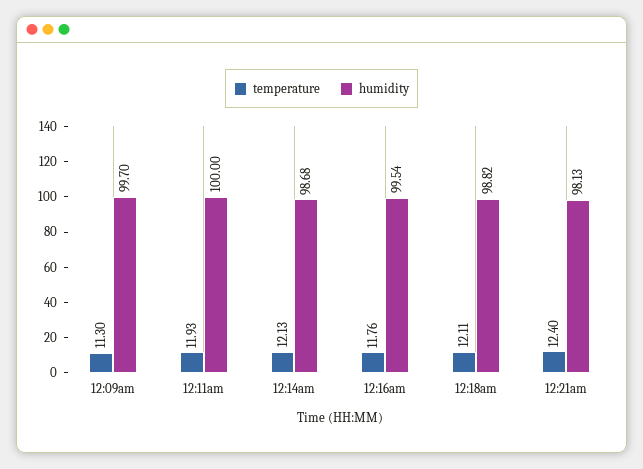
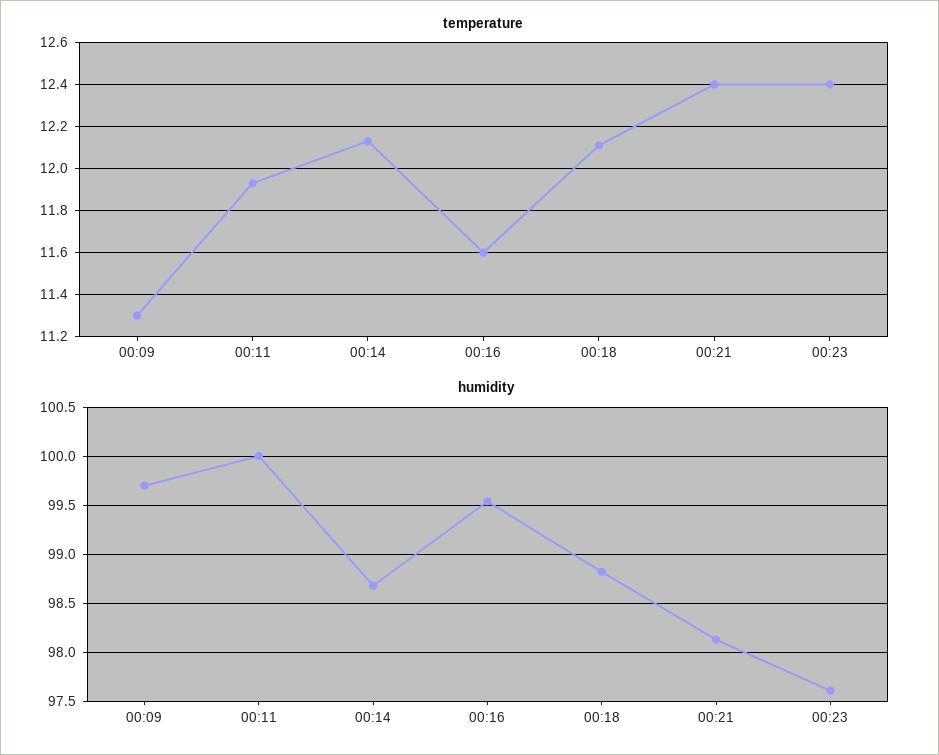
temperature, 12:16am: 11.76 -> 11.6
temperature, 00:23: none -> 12.4
humidity, 00:23: none -> 97.6

